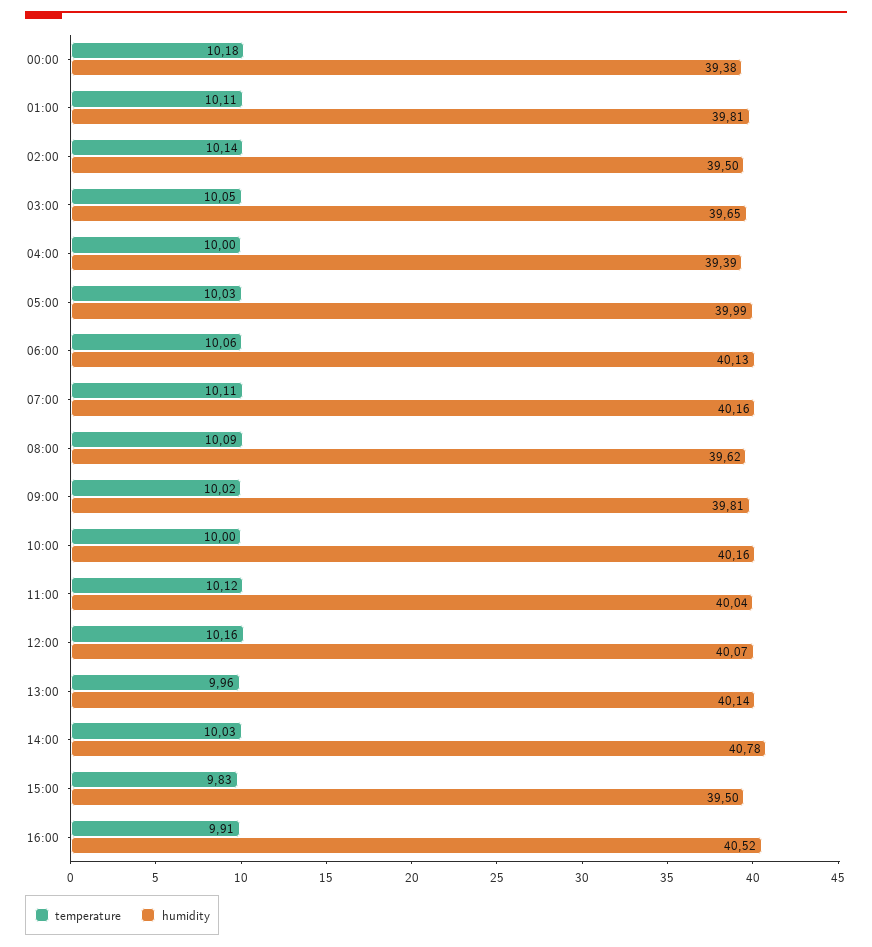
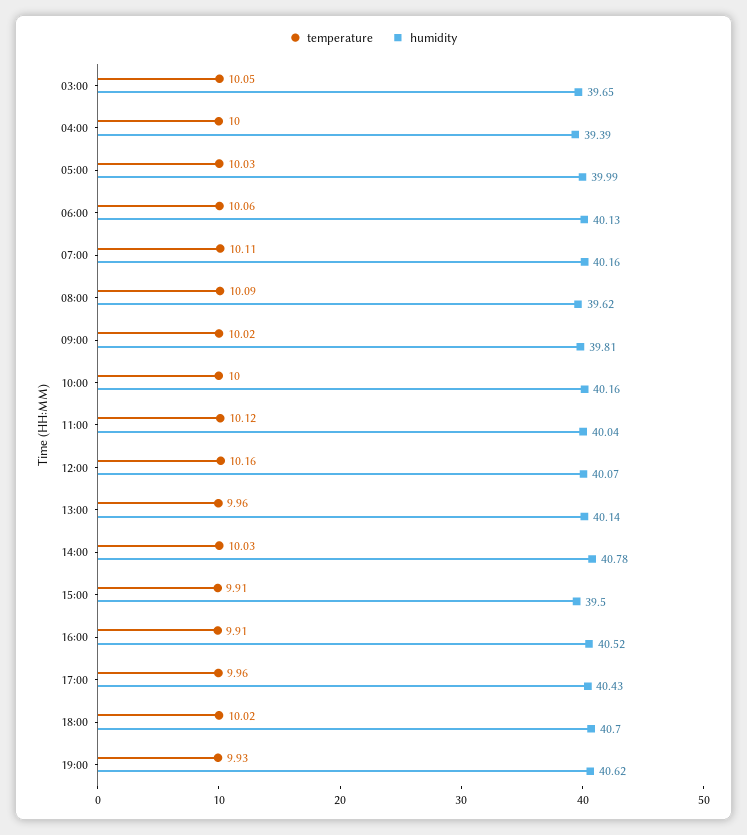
temperature, 00:00: 10.18 -> none
humidity, 00:00: 39.38 -> none
temperature, 01:00: 10.11 -> none
humidity, 01:00: 39.81 -> none
temperature, 02:00: 10.14 -> none
humidity, 02:00: 39.5 -> none
temperature, 15:00: 9.83 -> 9.91
temperature, 17:00: none -> 9.96
humidity, 17:00: none -> 40.43
temperature, 18:00: none -> 10.02
humidity, 18:00: none -> 40.7
temperature, 19:00: none -> 9.93
humidity, 19:00: none -> 40.62

